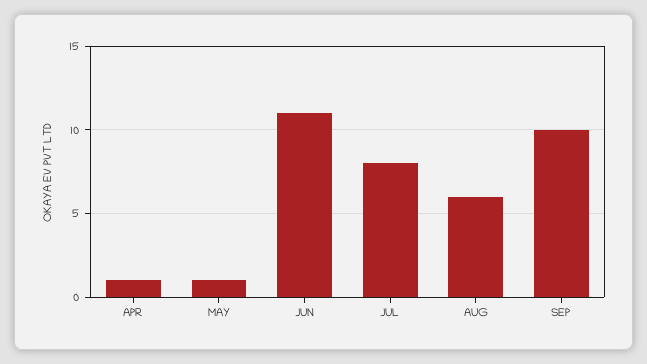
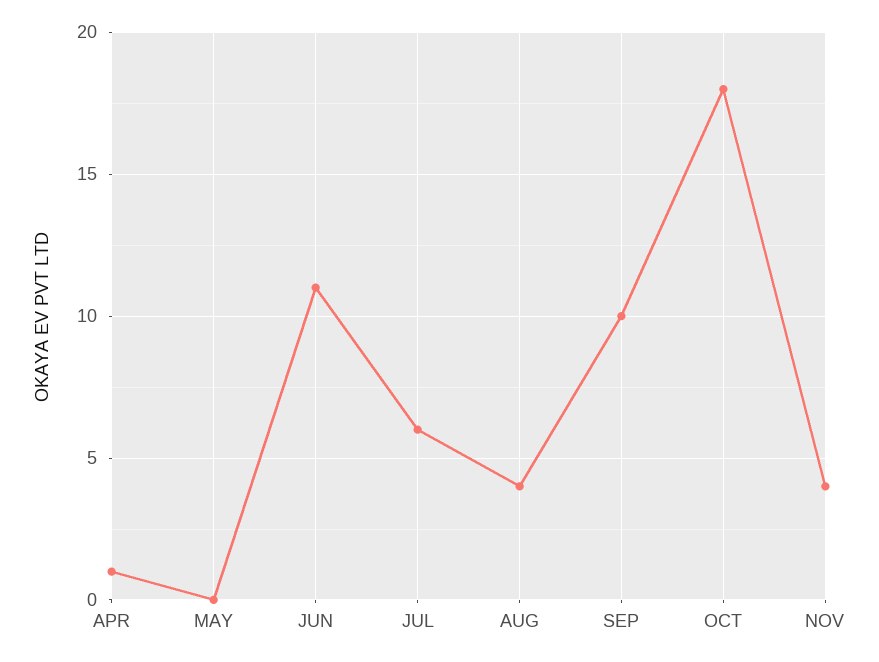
MAY: 1 -> 0
JUL: 8 -> 6
AUG: 6 -> 4
OCT: none -> 18
NOV: none -> 4

